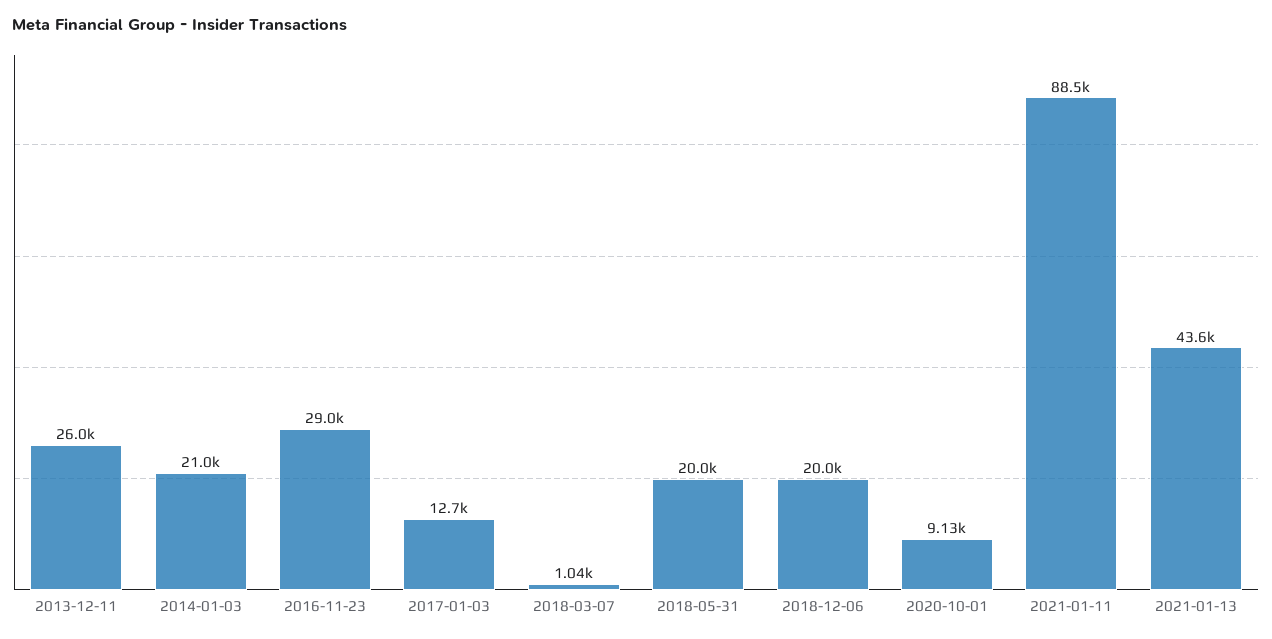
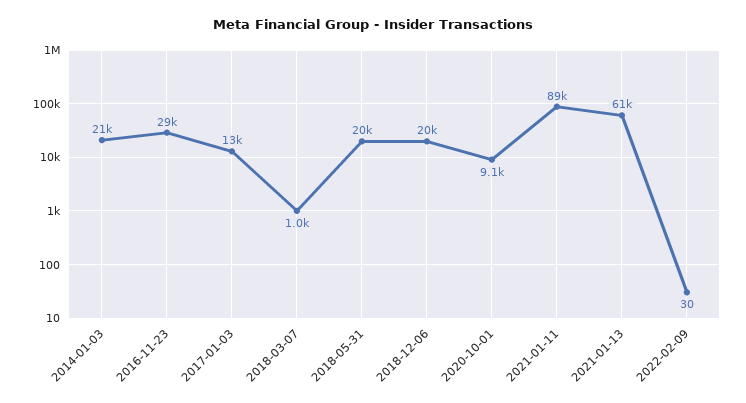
2013-12-11: 26000 -> none
2021-01-13: 43600 -> 61000
2022-02-09: none -> 30

